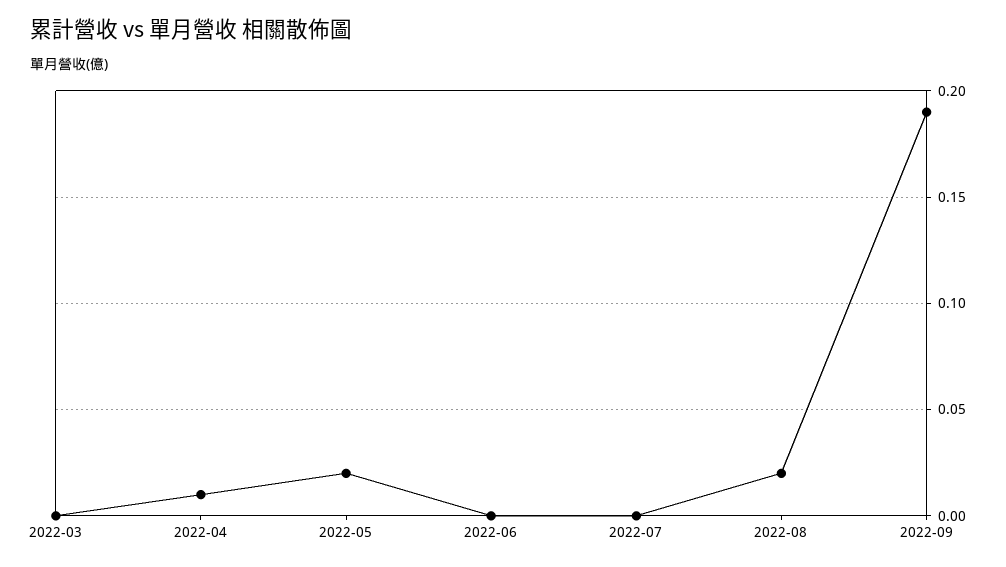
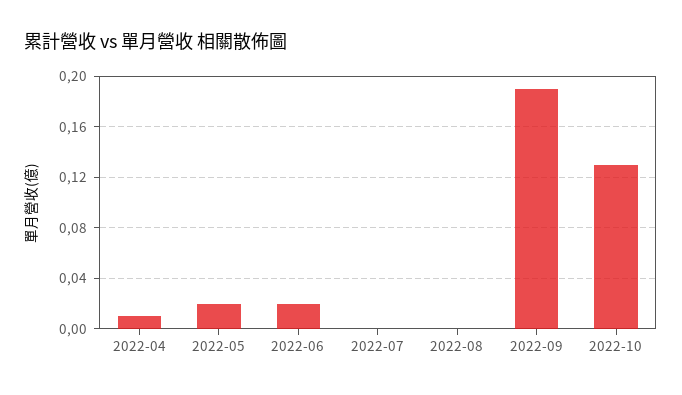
2022-03: 0 -> none
2022-06: 0 -> 0.02
2022-08: 0.02 -> 0
2022-10: none -> 0.13

